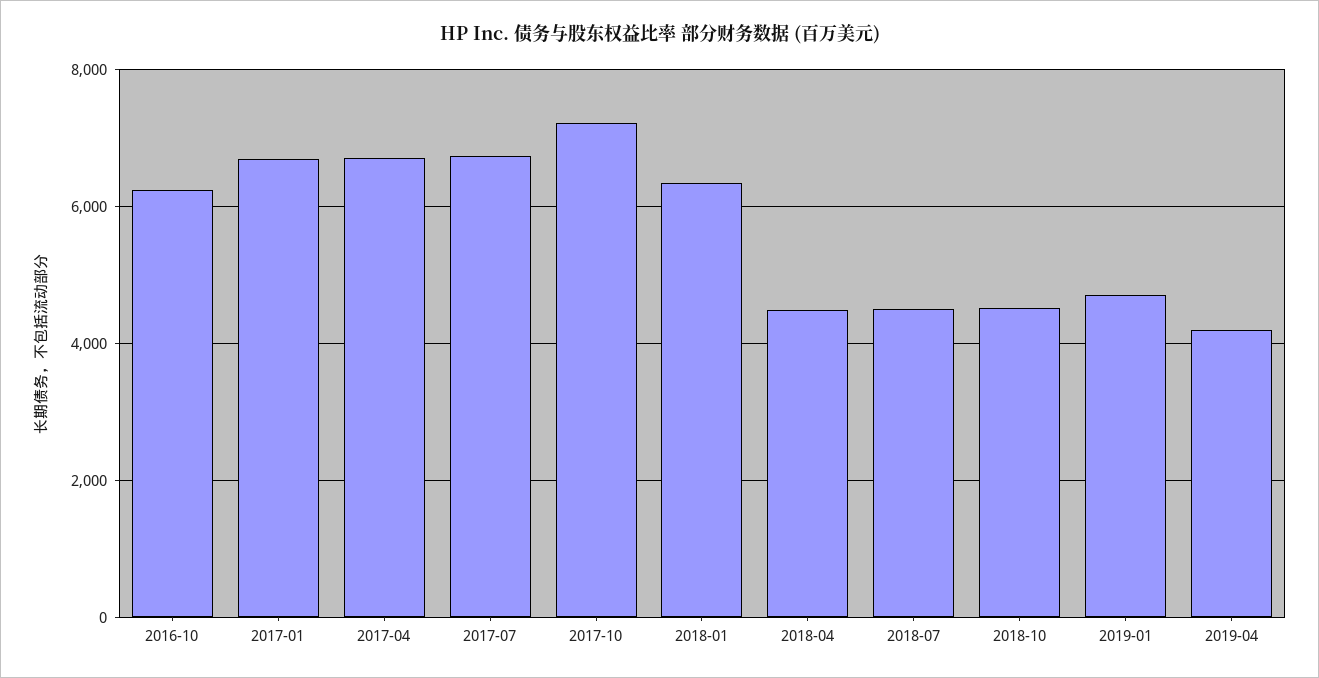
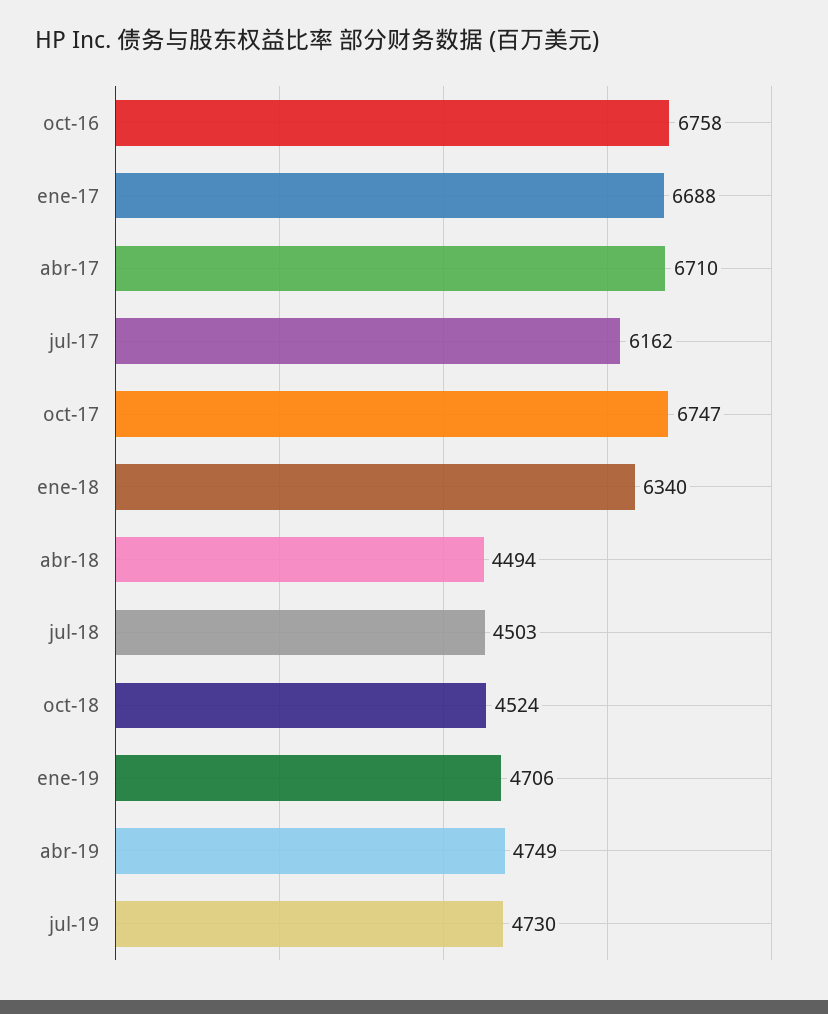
2016-10: 6200 -> 6758
2017-07: 6800 -> 6162
2017-10: 7200 -> 6747
2019-04: 4200 -> 4749
jul-19: none -> 4730

